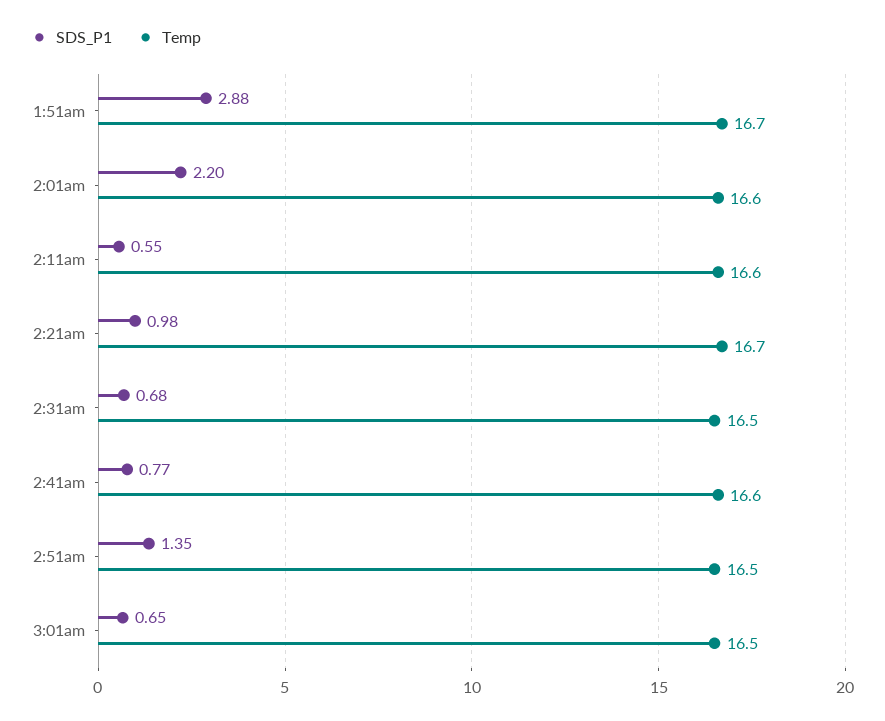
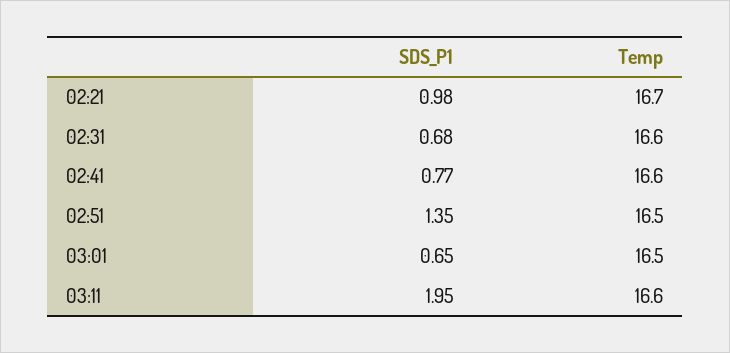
SDS_P1, 1:51am: 2.88 -> none
Temp, 1:51am: 16.7 -> none
SDS_P1, 2:01am: 2.2 -> none
Temp, 2:01am: 16.6 -> none
SDS_P1, 2:11am: 0.55 -> none
Temp, 2:11am: 16.6 -> none
Temp, 2:31am: 16.5 -> 16.6
SDS_P1, 03:11: none -> 1.95
Temp, 03:11: none -> 16.6

